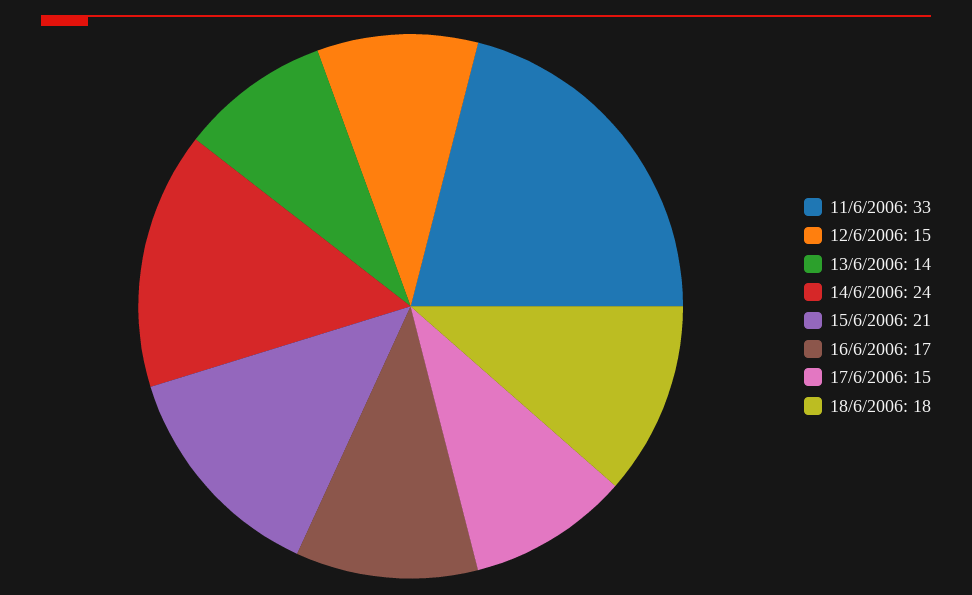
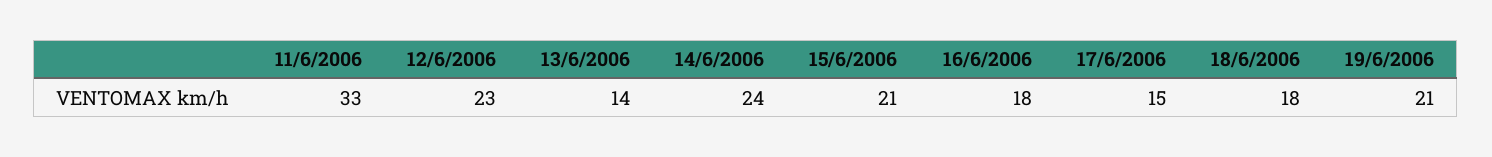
12/6/2006: 15 -> 23
16/6/2006: 17 -> 18
19/6/2006: none -> 21

